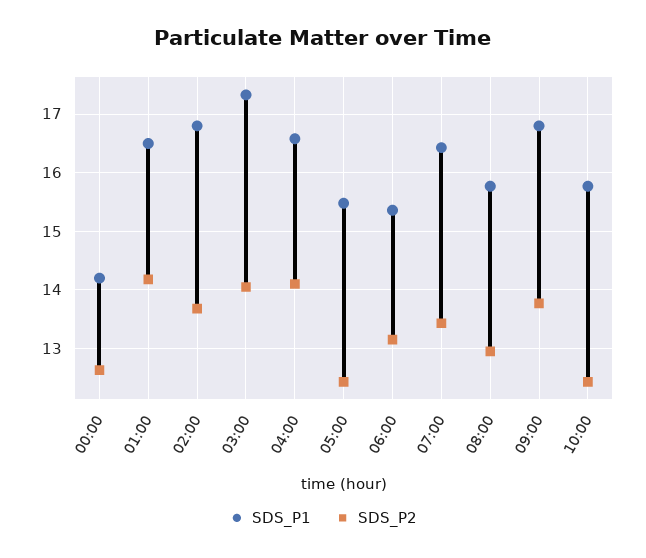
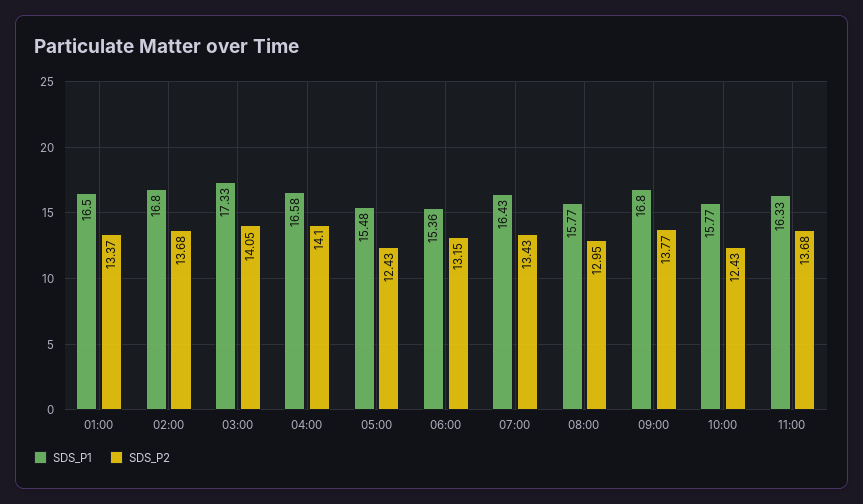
SDS_P1, 00:00: 14.2 -> none
SDS_P2, 00:00: 12.6 -> none
SDS_P2, 01:00: 14.2 -> 13.37
SDS_P1, 11:00: none -> 16.33
SDS_P2, 11:00: none -> 13.68

